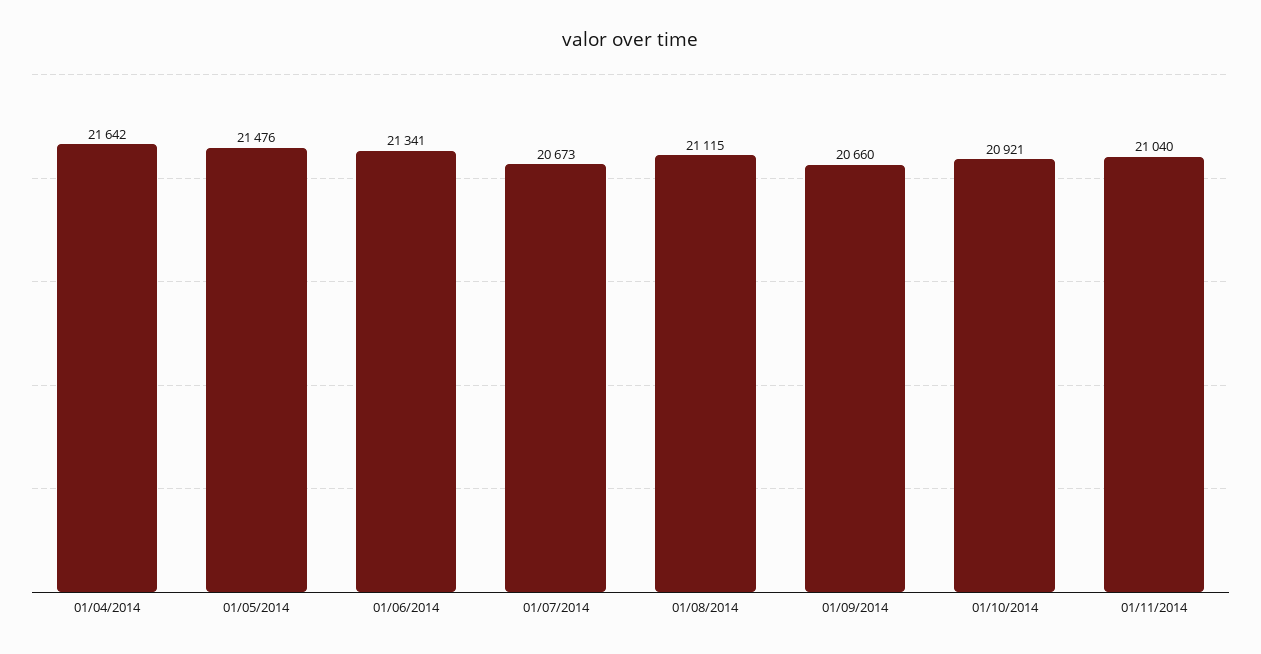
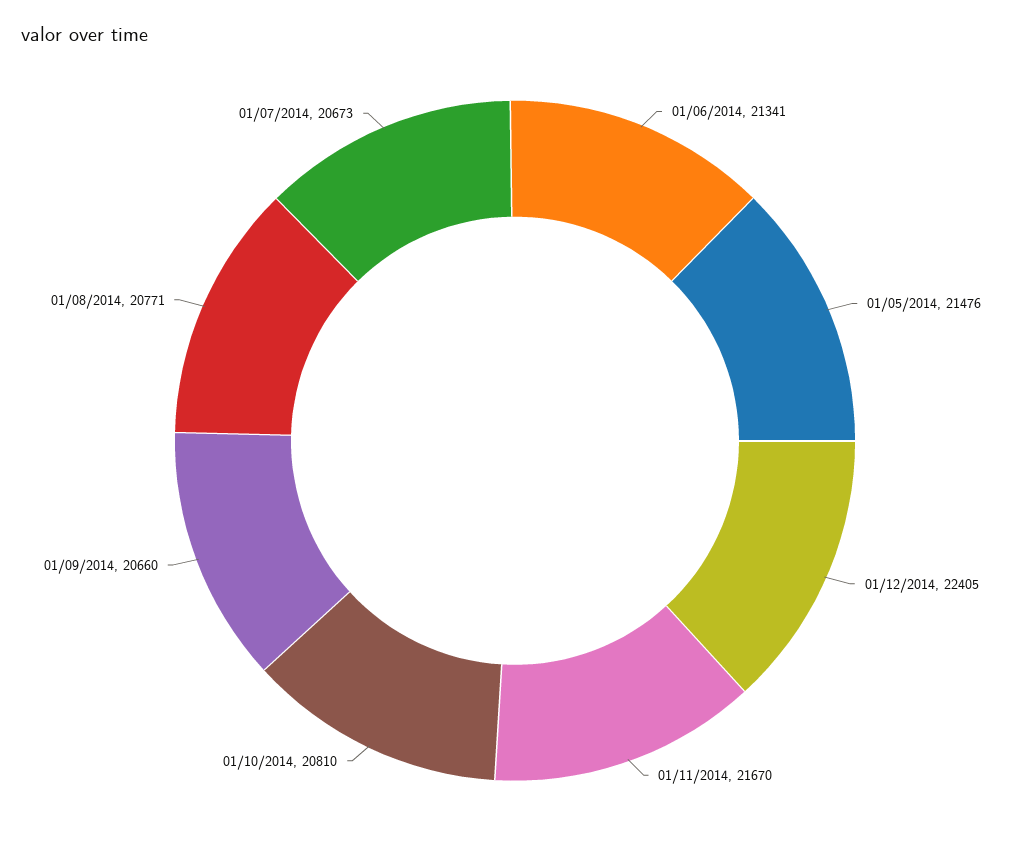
01/04/2014: 21642 -> none
01/08/2014: 21115 -> 20771
01/10/2014: 20921 -> 20810
01/11/2014: 21040 -> 21670
01/12/2014: none -> 22405

